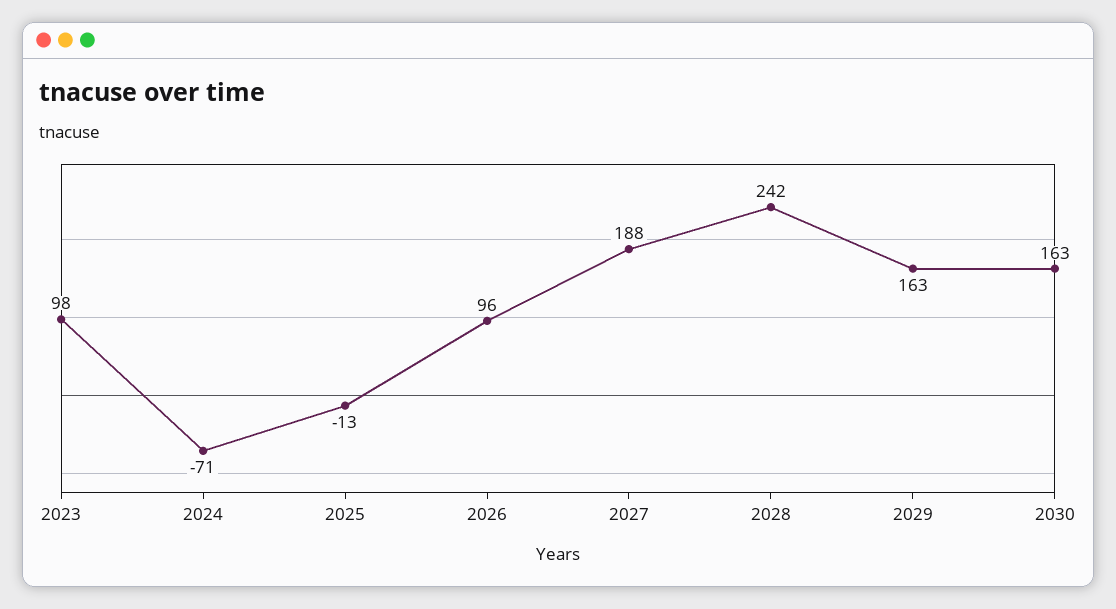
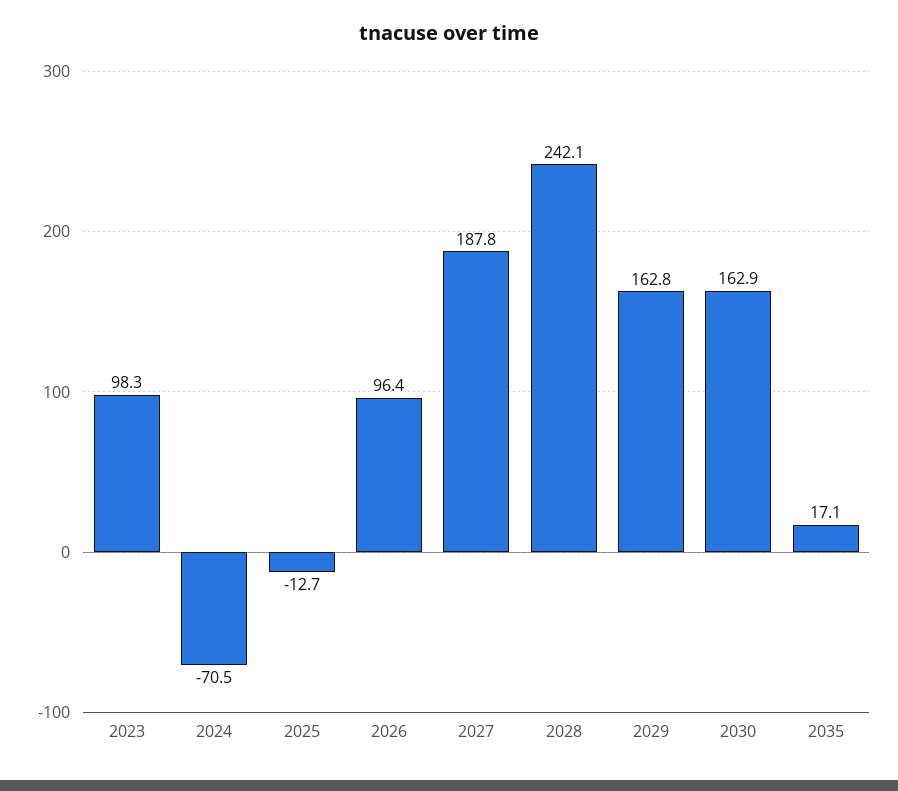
2035: none -> 17.1

